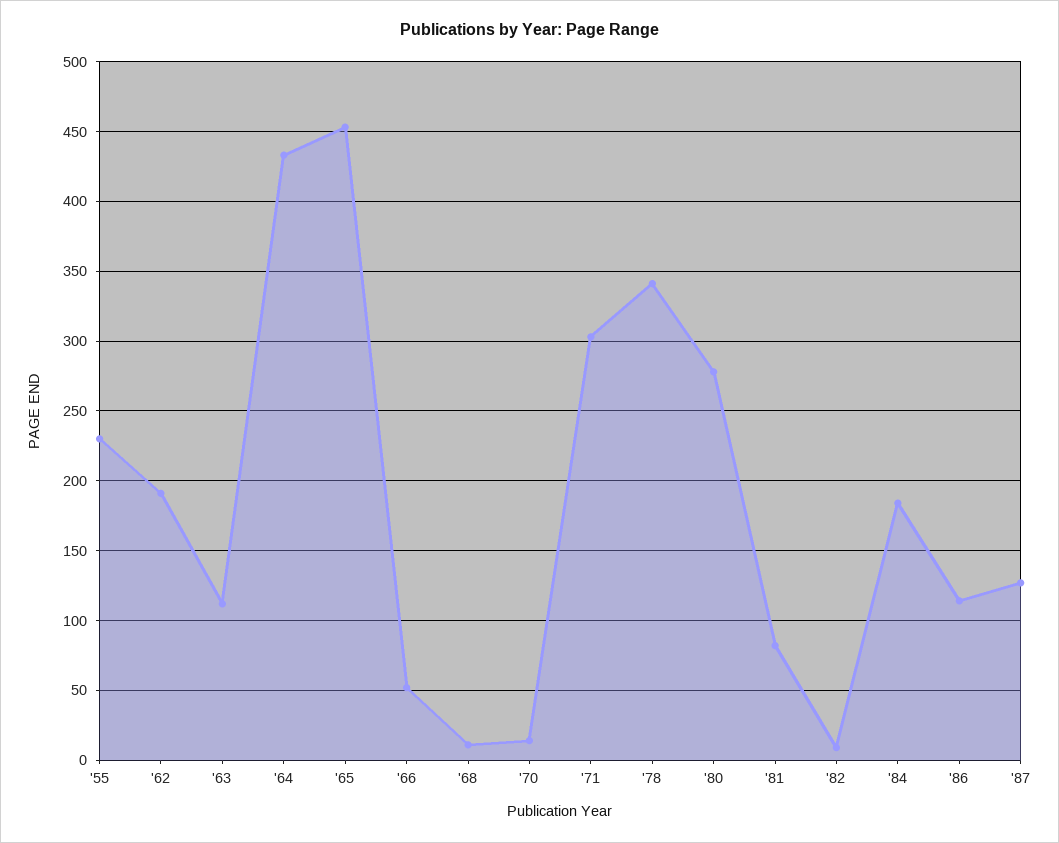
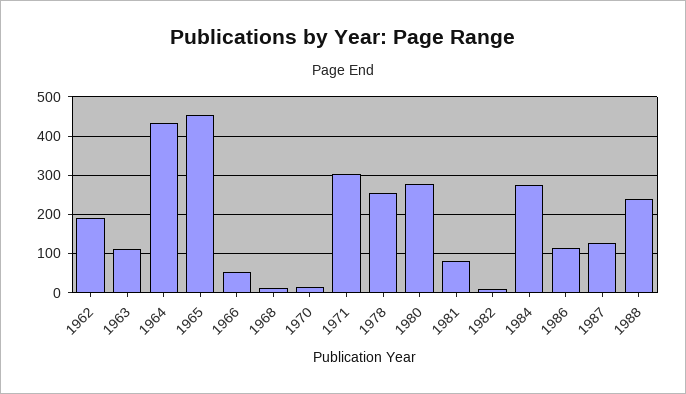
'55: 230 -> none
'78: 340 -> 260
'84: 185 -> 280
1988: none -> 240

